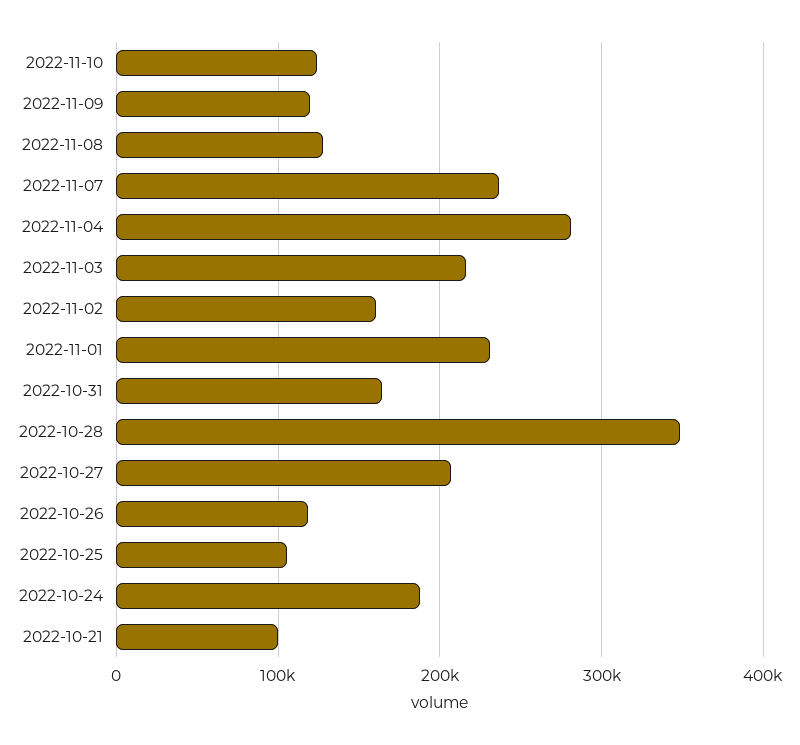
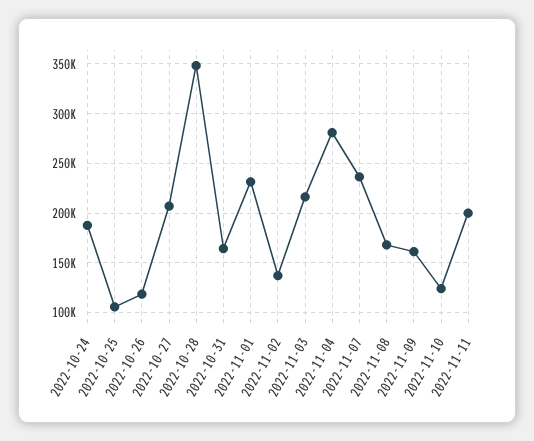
2022-11-09: 120000 -> 160000
2022-11-08: 130000 -> 170000
2022-11-02: 160000 -> 140000
2022-10-21: 100000 -> none
2022-11-11: none -> 200000

